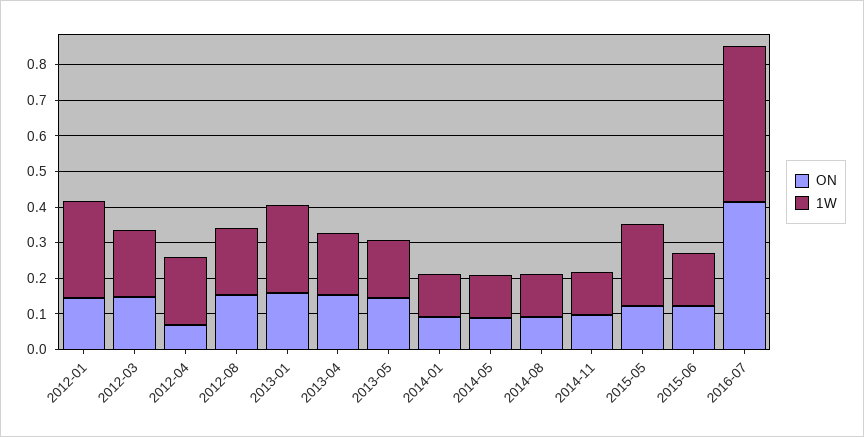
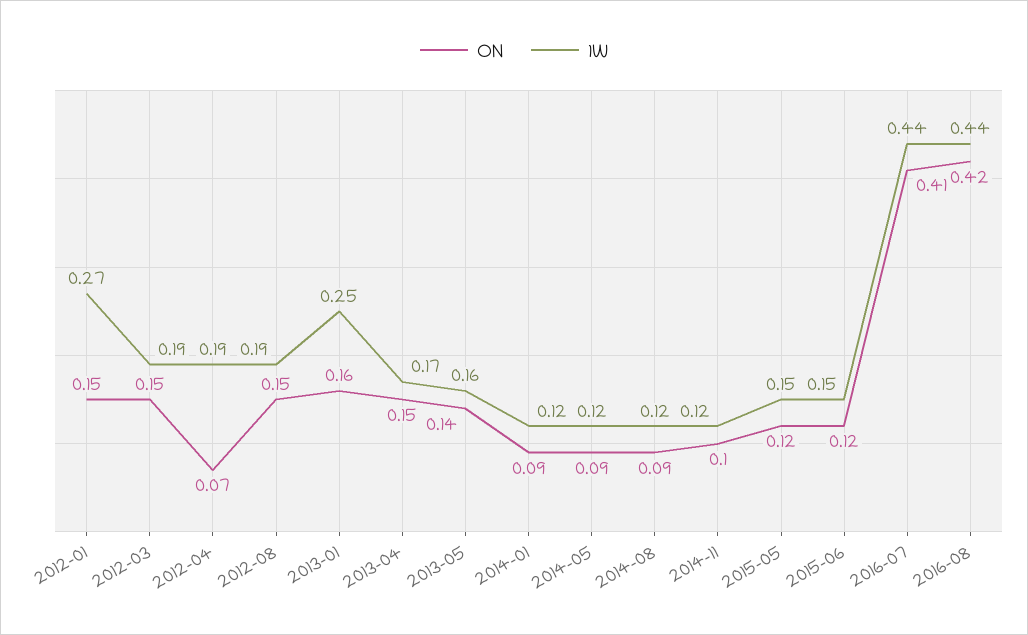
1W, 2015-05: 0.225 -> 0.15
ON, 2016-08: none -> 0.42
1W, 2016-08: none -> 0.44

